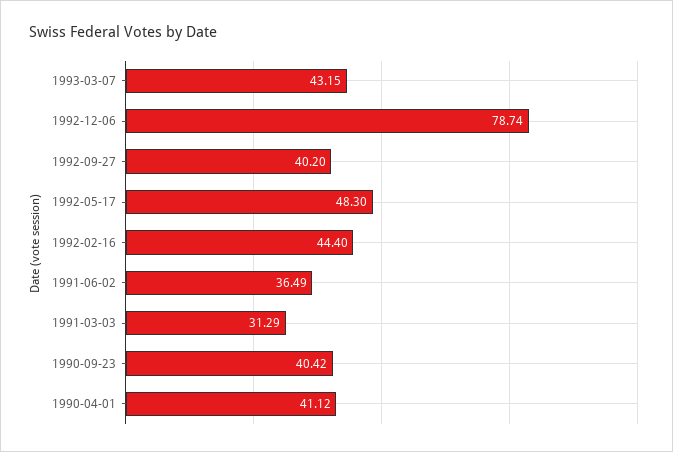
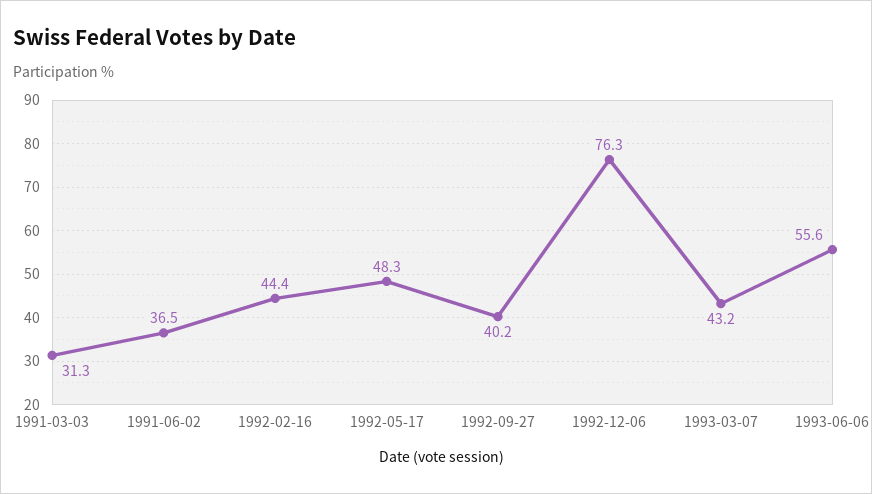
1992-12-06: 78.74 -> 76.3
1990-09-23: 40.42 -> none
1990-04-01: 41.12 -> none
1993-06-06: none -> 55.6

